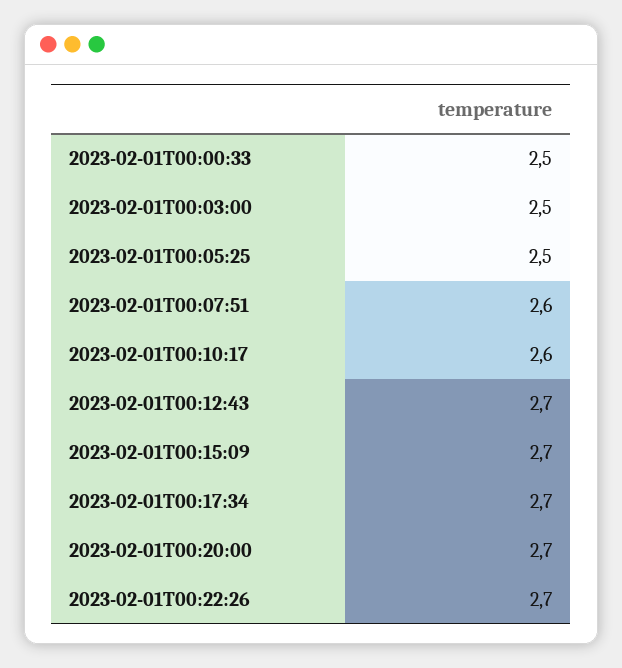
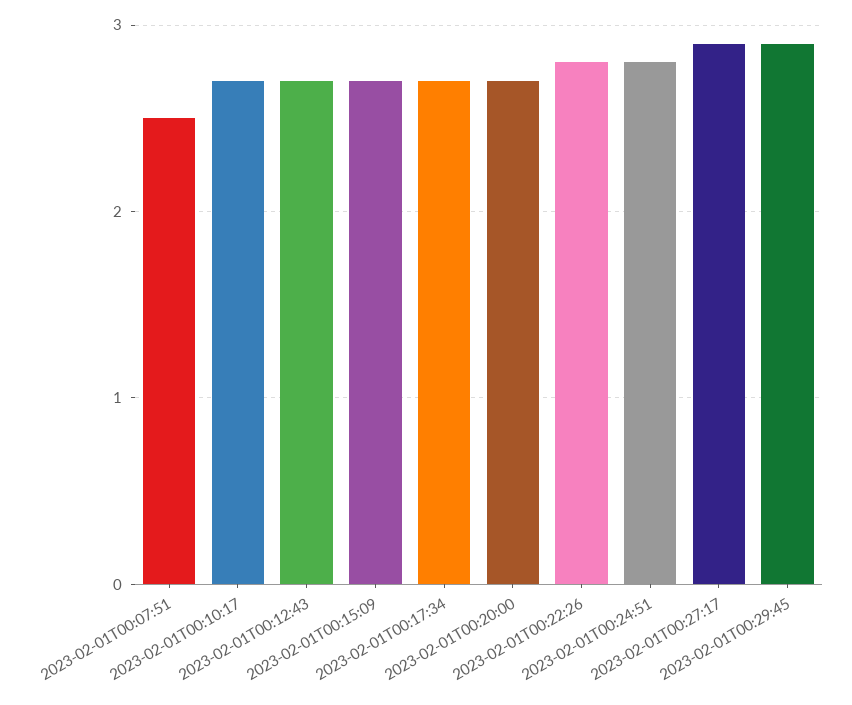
2023-02-01T00:00:33: 2.5 -> none
2023-02-01T00:03:00: 2.5 -> none
2023-02-01T00:05:25: 2.5 -> none
2023-02-01T00:07:51: 2.6 -> 2.5
2023-02-01T00:10:17: 2.6 -> 2.7
2023-02-01T00:22:26: 2.7 -> 2.8
2023-02-01T00:24:51: none -> 2.8
2023-02-01T00:27:17: none -> 2.9
2023-02-01T00:29:45: none -> 2.9

